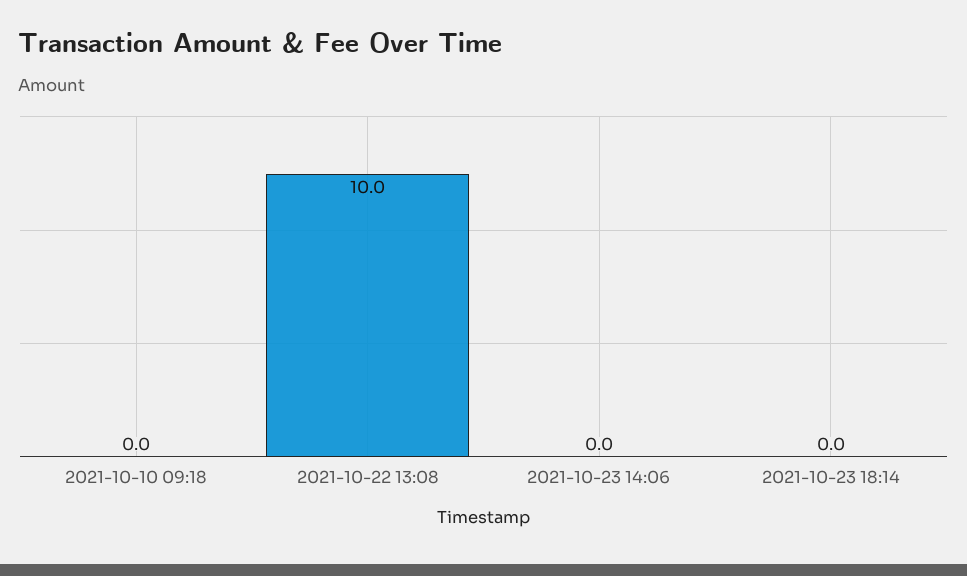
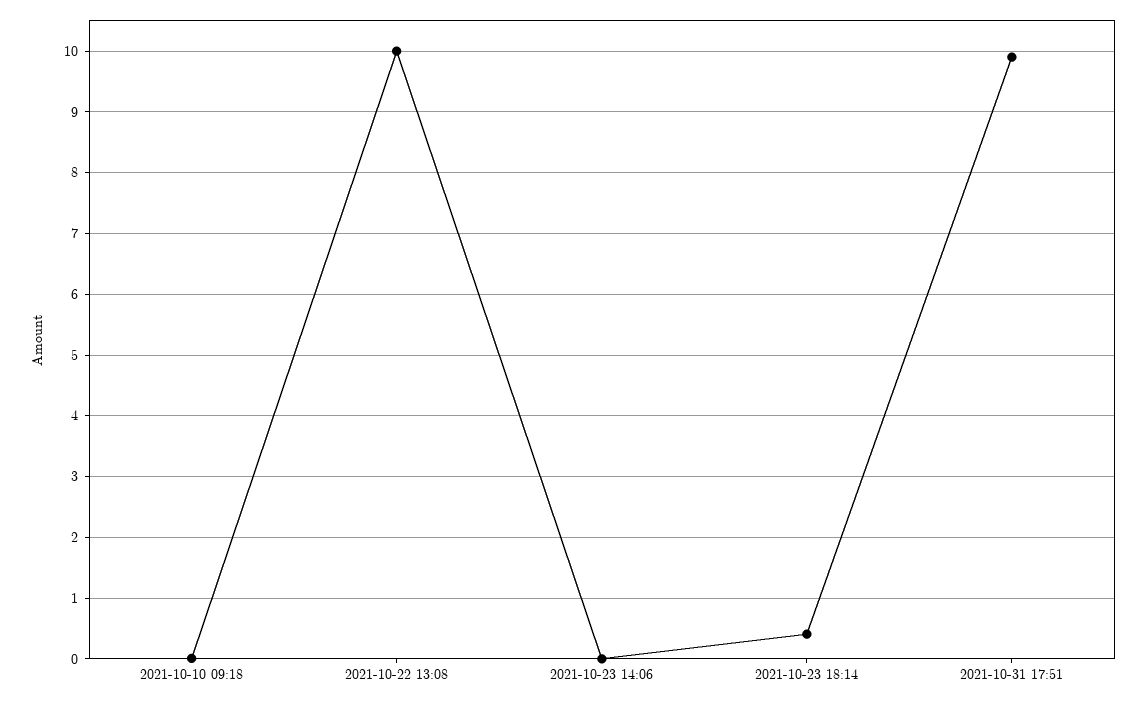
2021-10-23 18:14: 0 -> 0.4
2021-10-31 17:51: none -> 9.9

